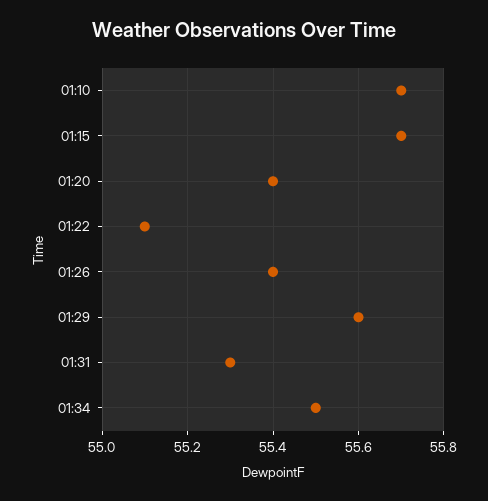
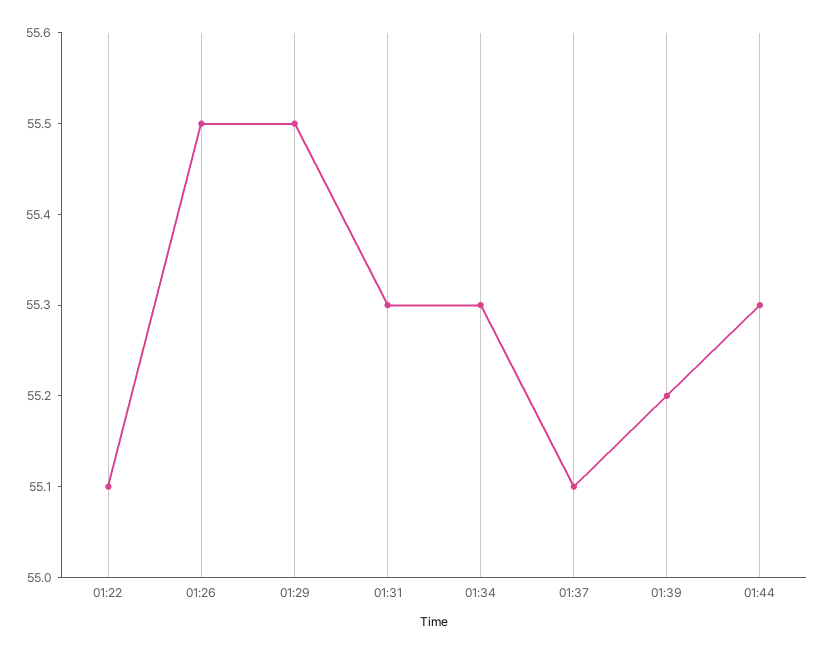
01:10: 55.7 -> none
01:15: 55.7 -> none
01:20: 55.4 -> none
01:26: 55.4 -> 55.5
01:29: 55.6 -> 55.5
01:34: 55.5 -> 55.3
01:37: none -> 55.1
01:39: none -> 55.2
01:44: none -> 55.3

